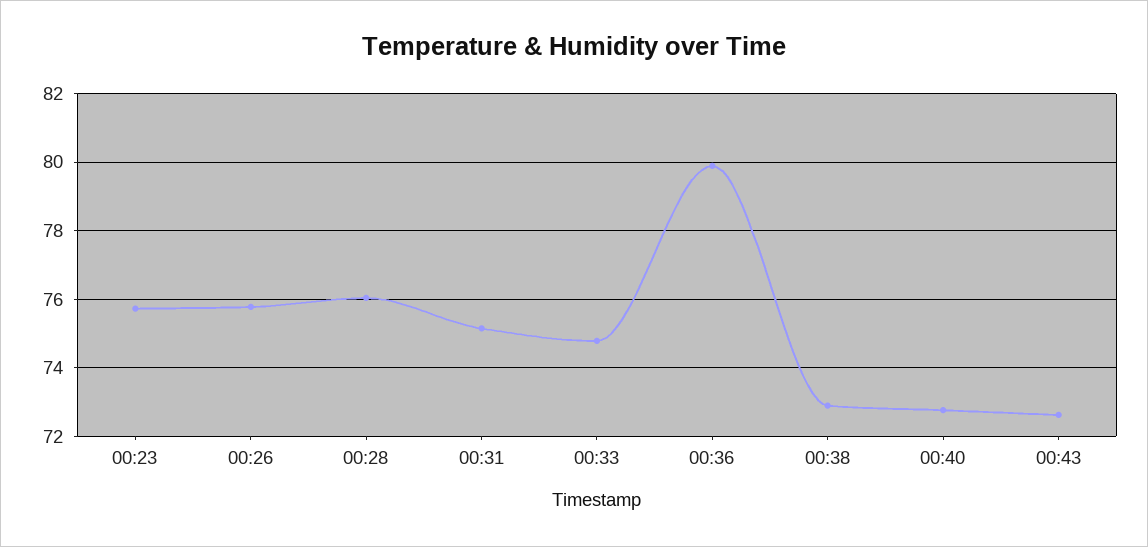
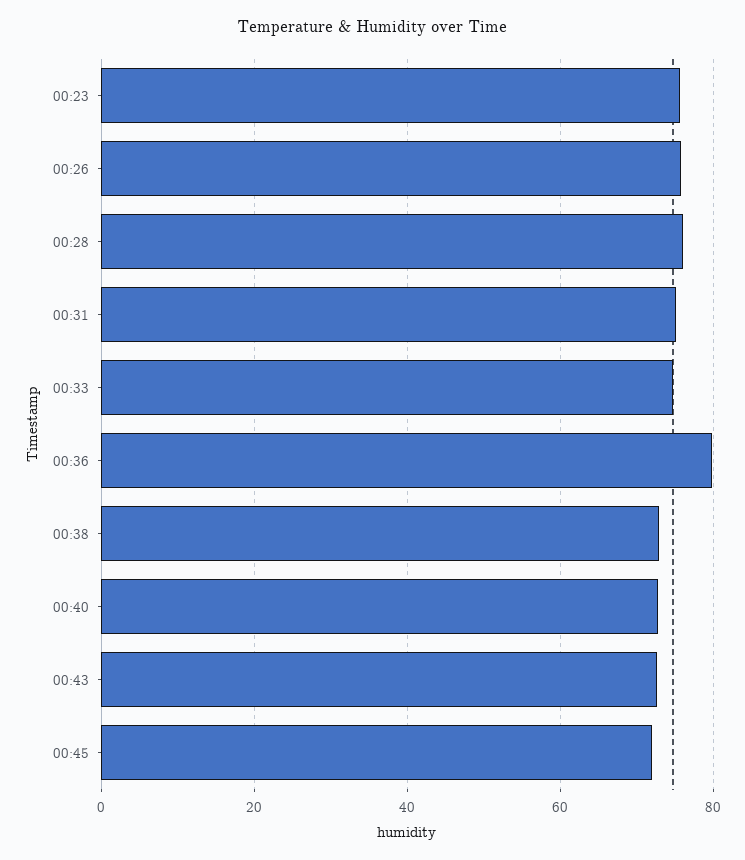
00:45: none -> 72

